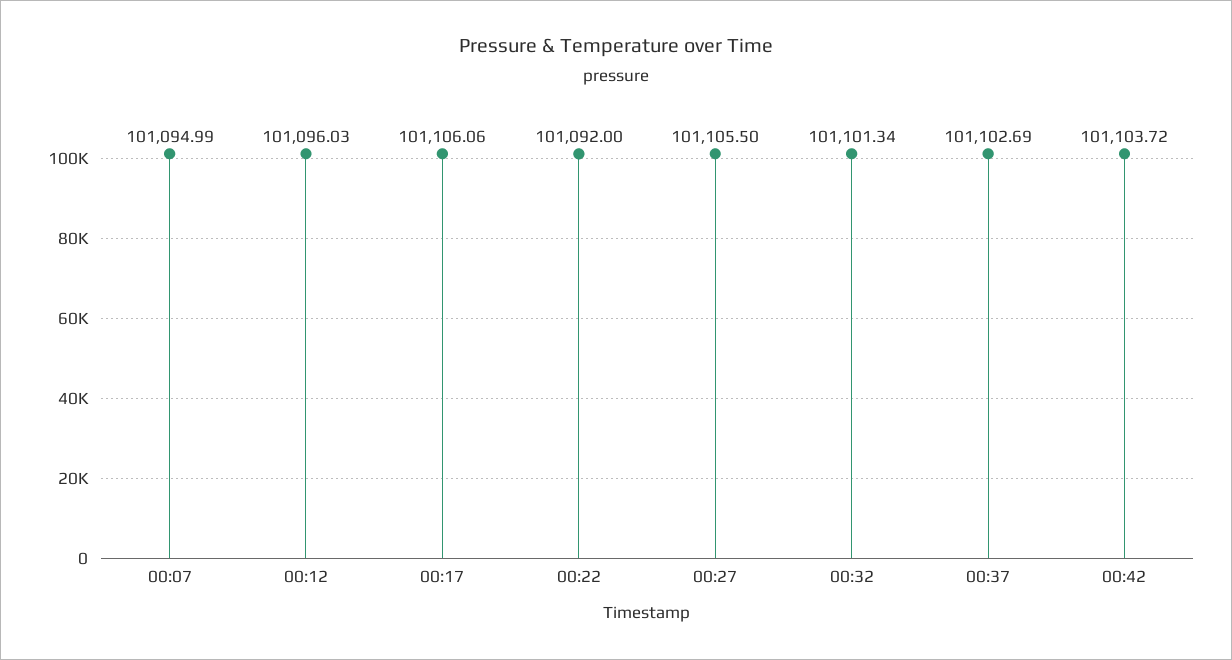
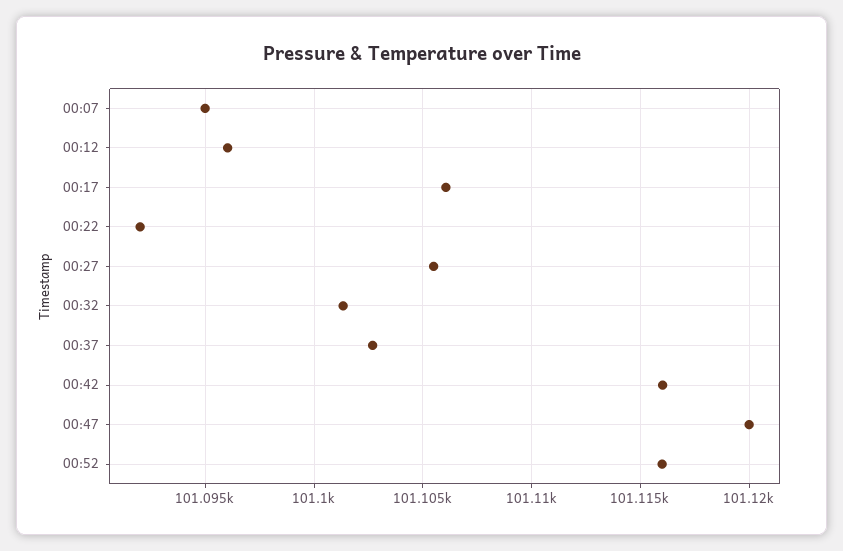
00:42: 101103.72 -> 101116
00:47: none -> 101120
00:52: none -> 101116

